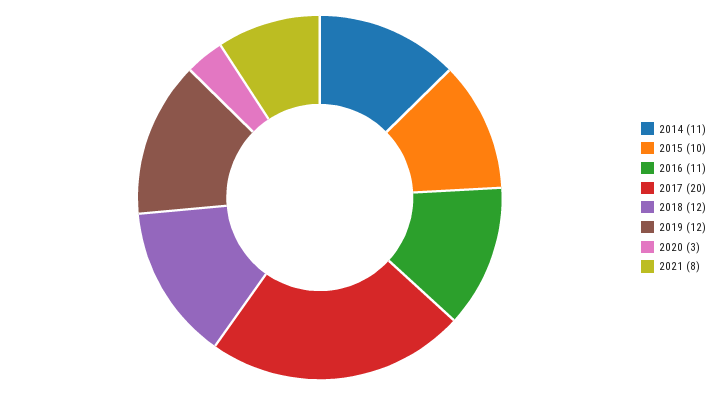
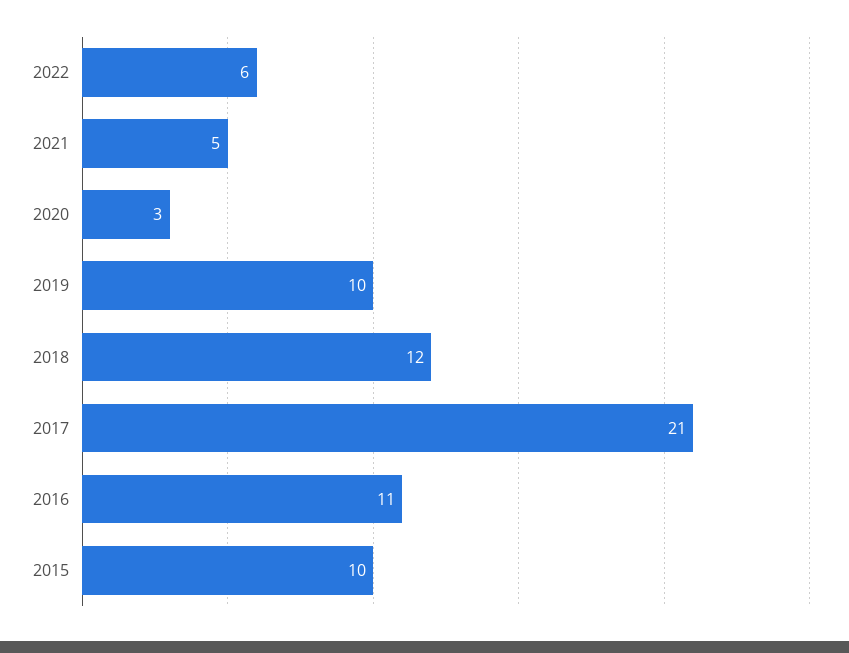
2014: 11 -> none
2017: 20 -> 21
2019: 12 -> 10
2021: 8 -> 5
2022: none -> 6

